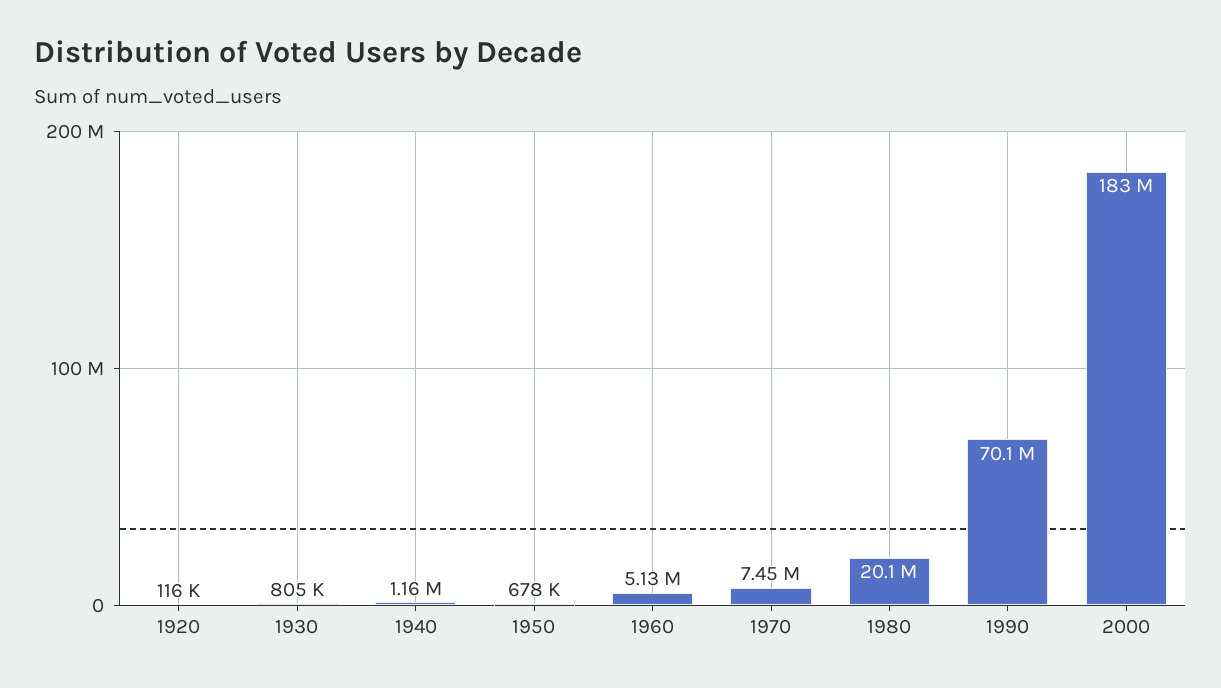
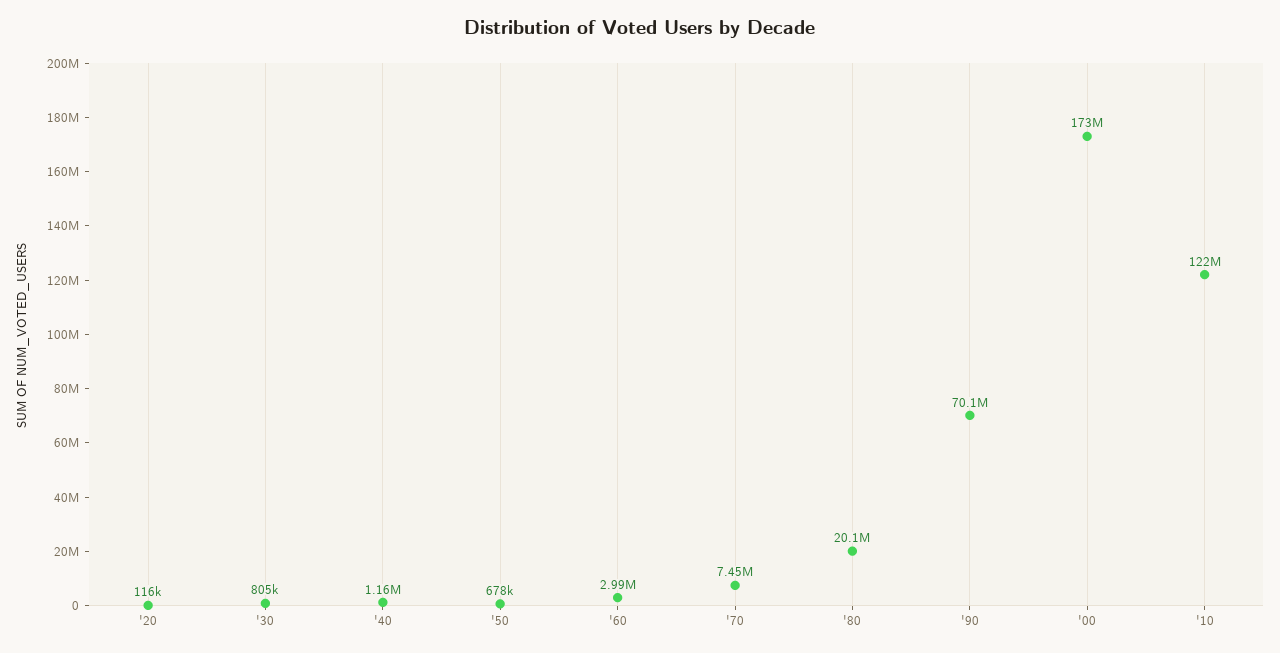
1960: 5130000 -> 2990000
2000: 183000000 -> 173000000
'10: none -> 122000000

